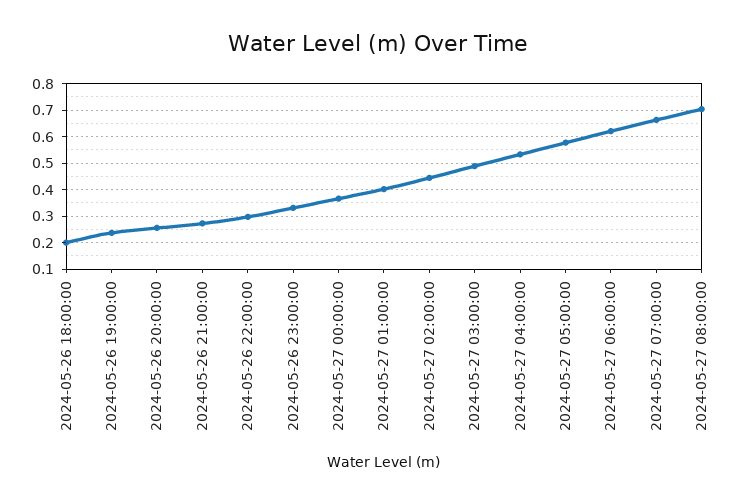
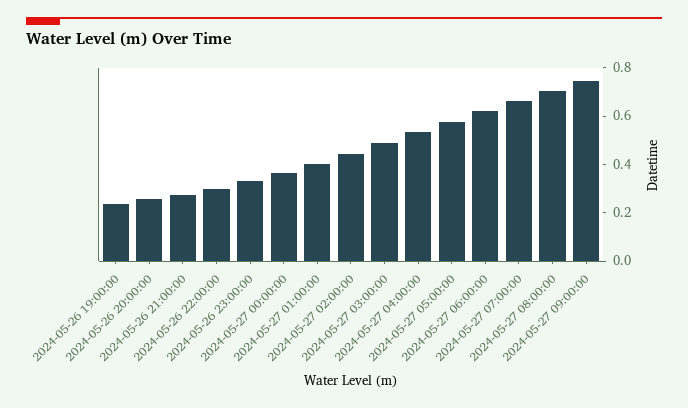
2024-05-26 18:00:00: 0.2 -> none
2024-05-27 09:00:00: none -> 0.75

